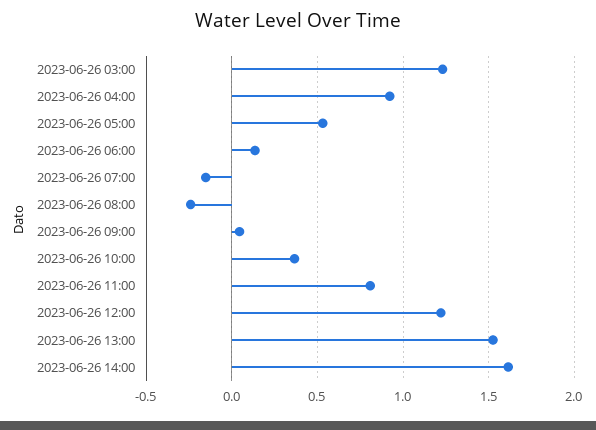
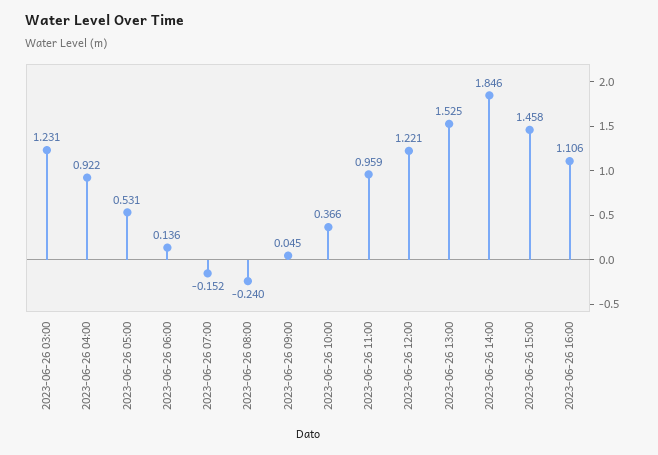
2023-06-26 11:00: 0.8 -> 0.959
2023-06-26 14:00: 1.6 -> 1.846
2023-06-26 15:00: none -> 1.458
2023-06-26 16:00: none -> 1.106

